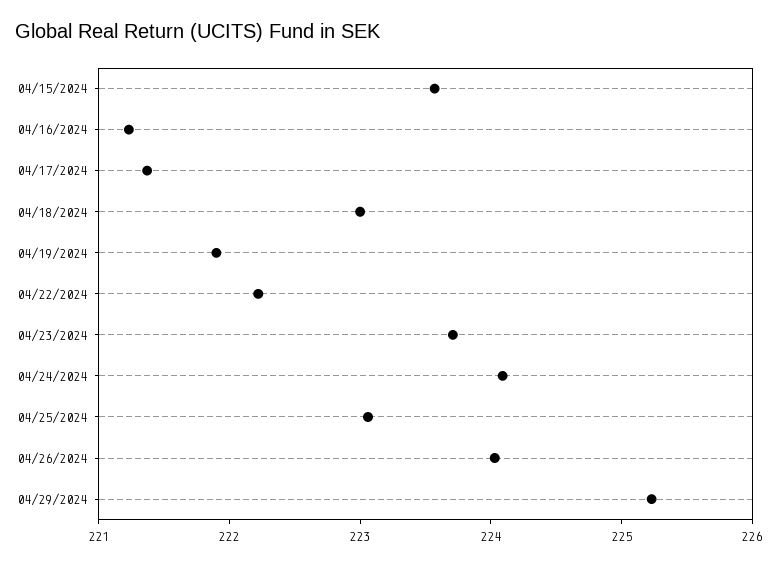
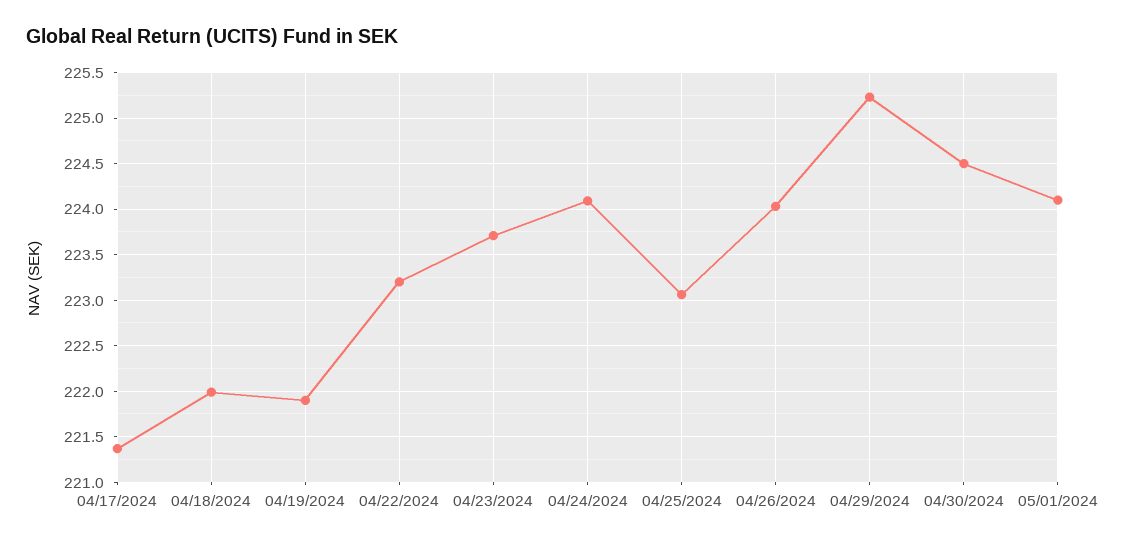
04/15/2024: 223.6 -> none
04/16/2024: 221.2 -> none
04/18/2024: 223 -> 222
04/22/2024: 222.2 -> 223.2
04/30/2024: none -> 224.5
05/01/2024: none -> 224.1

